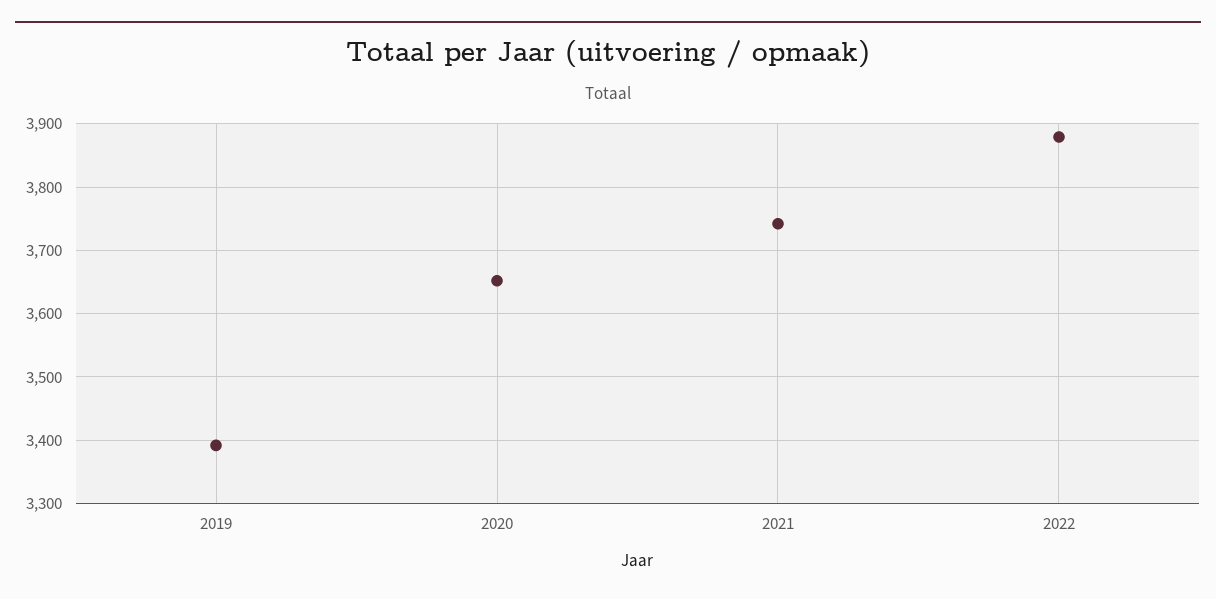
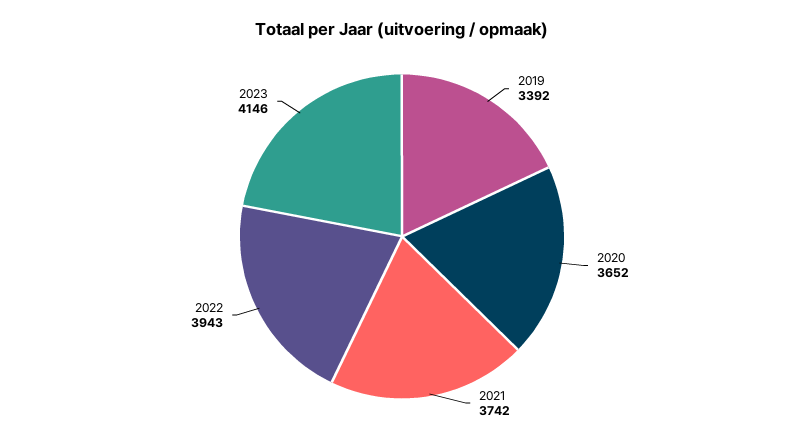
2022: 3880 -> 3943
2023: none -> 4146

